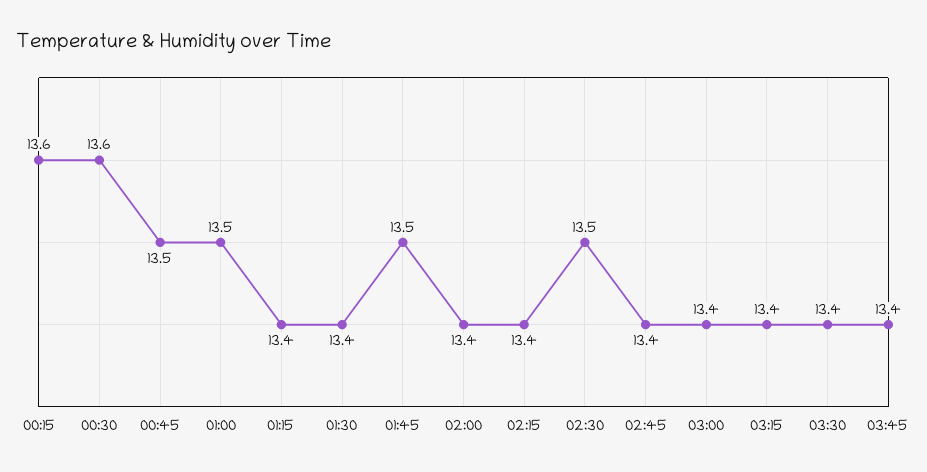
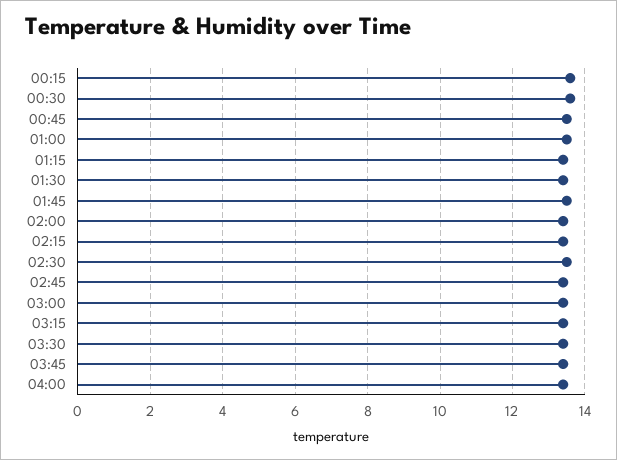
04:00: none -> 13.5

